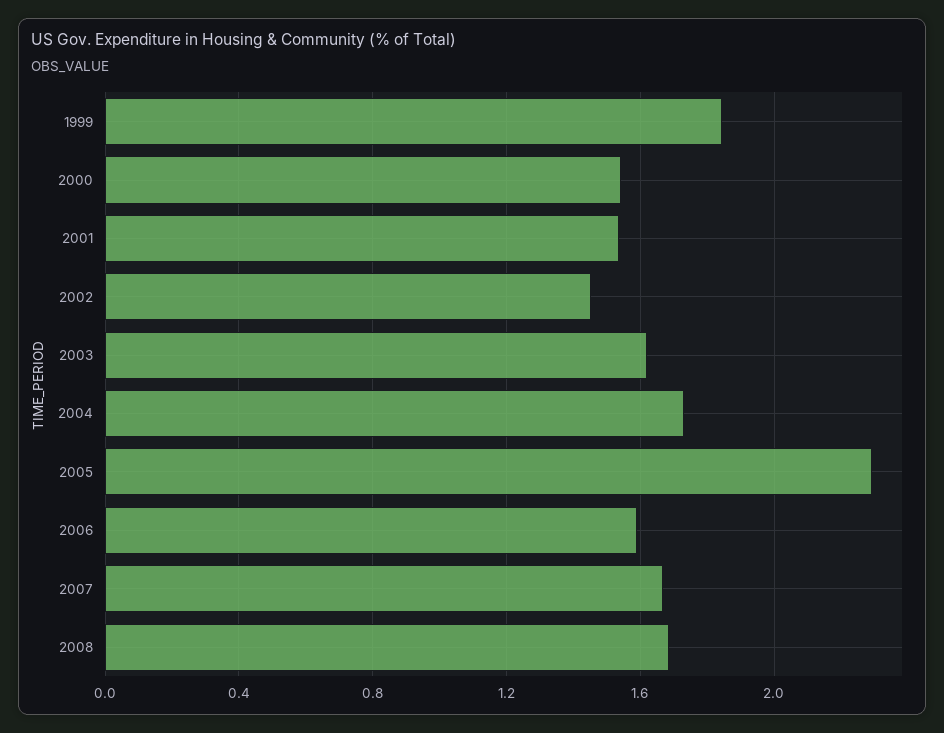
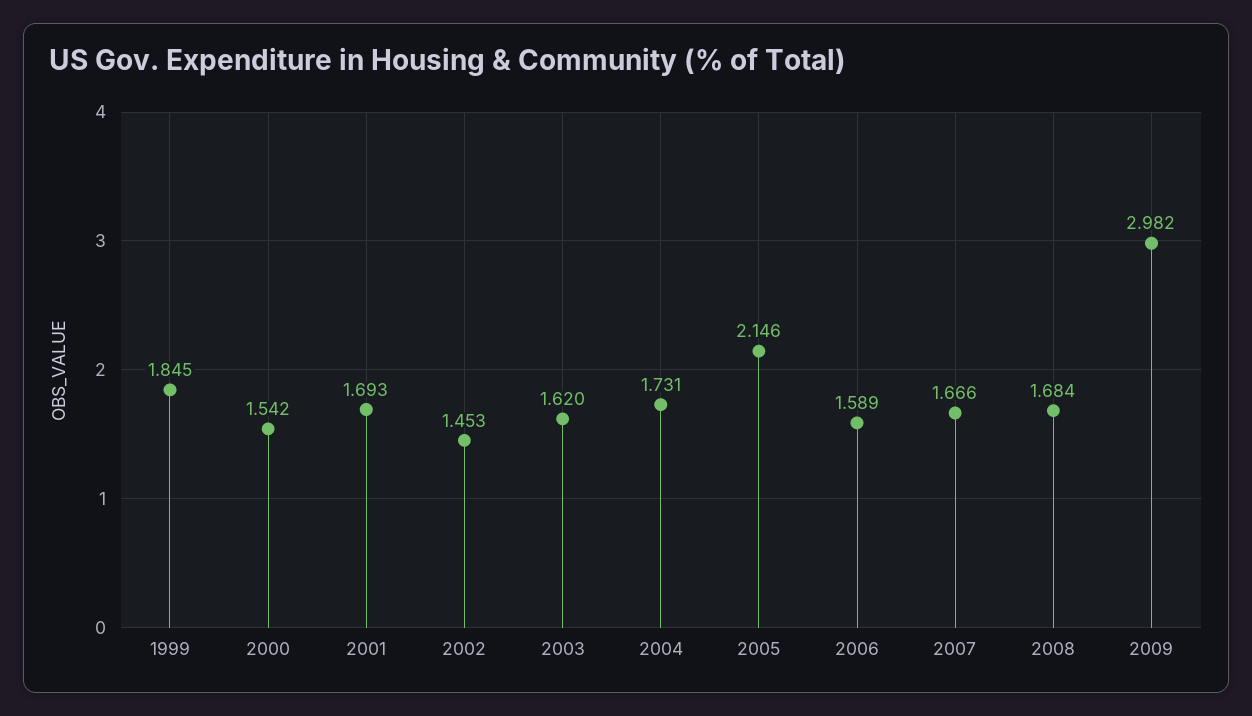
2001: 1.55 -> 1.693
2005: 2.3 -> 2.146
2009: none -> 2.982

